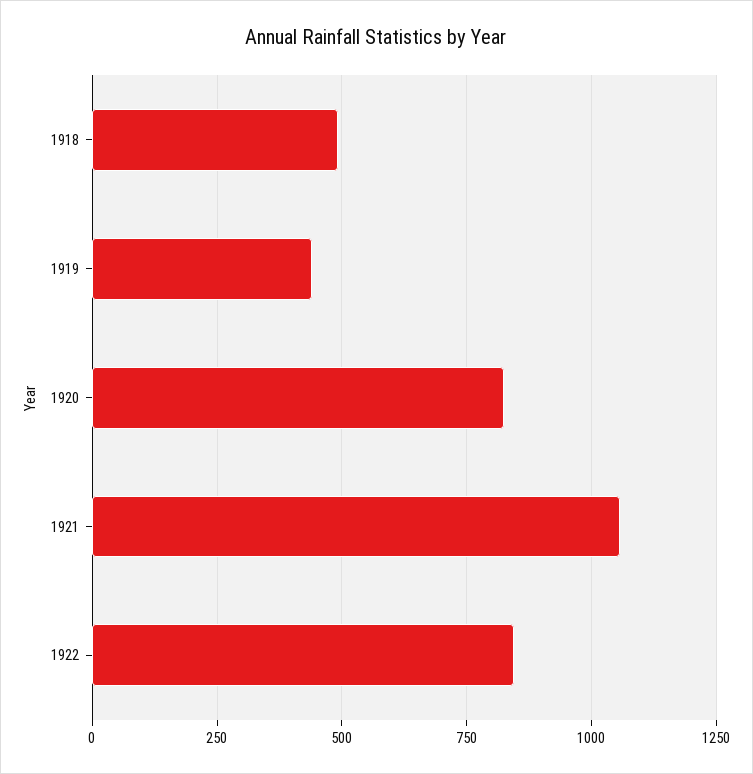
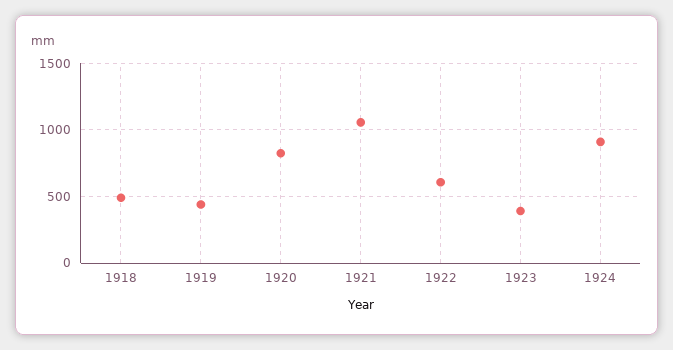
1922: 850 -> 600
1923: none -> 400
1924: none -> 900

